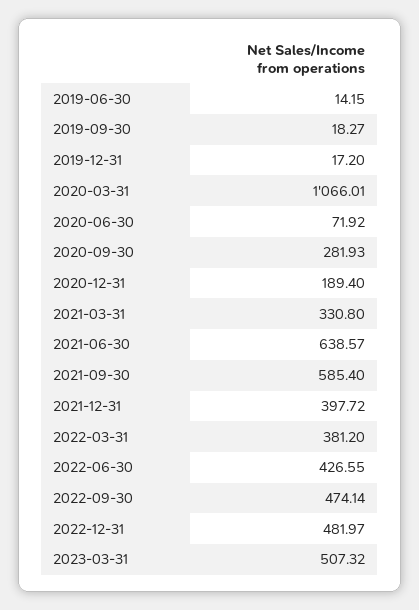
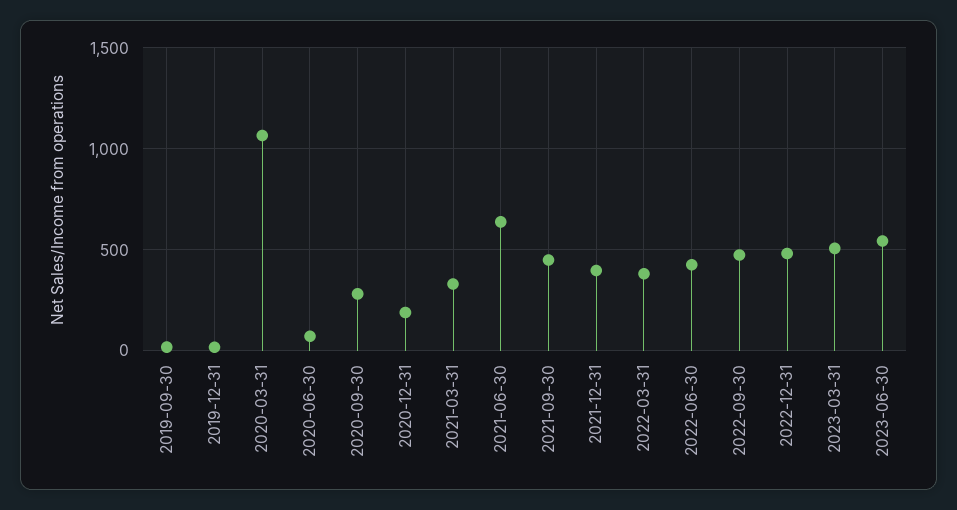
2019-06-30: 14.15 -> none
2021-09-30: 585.4 -> 450
2023-06-30: none -> 550

